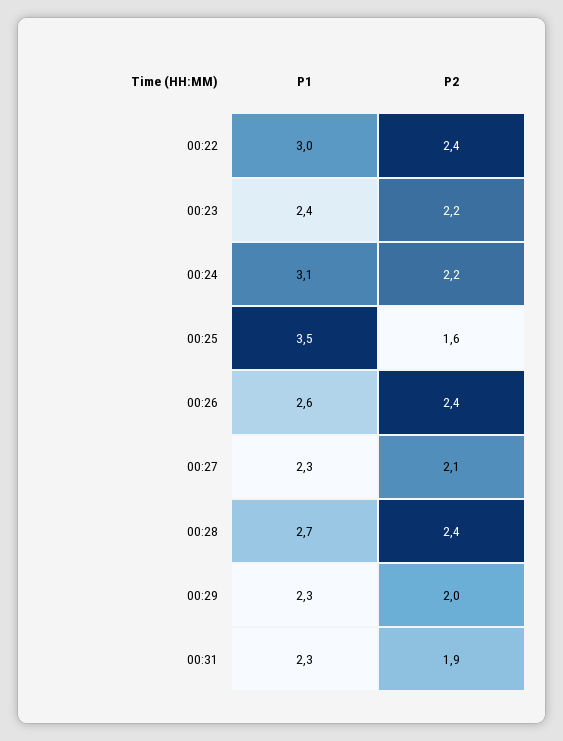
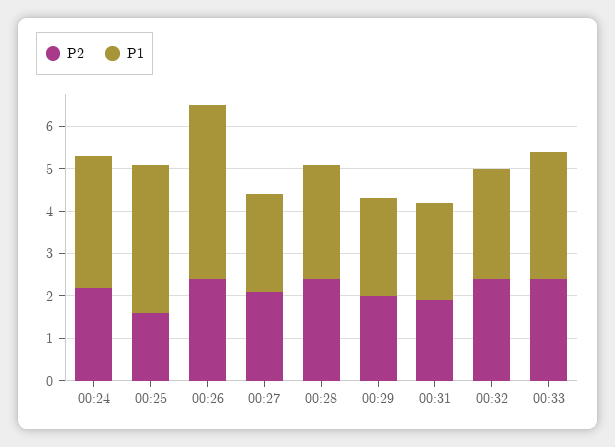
P1, 00:22: 3 -> none
P2, 00:22: 2.4 -> none
P1, 00:23: 2.4 -> none
P2, 00:23: 2.2 -> none
P1, 00:26: 2.6 -> 4
P2, 00:32: none -> 2.5
P1, 00:32: none -> 2.5
P2, 00:33: none -> 2.5
P1, 00:33: none -> 3

